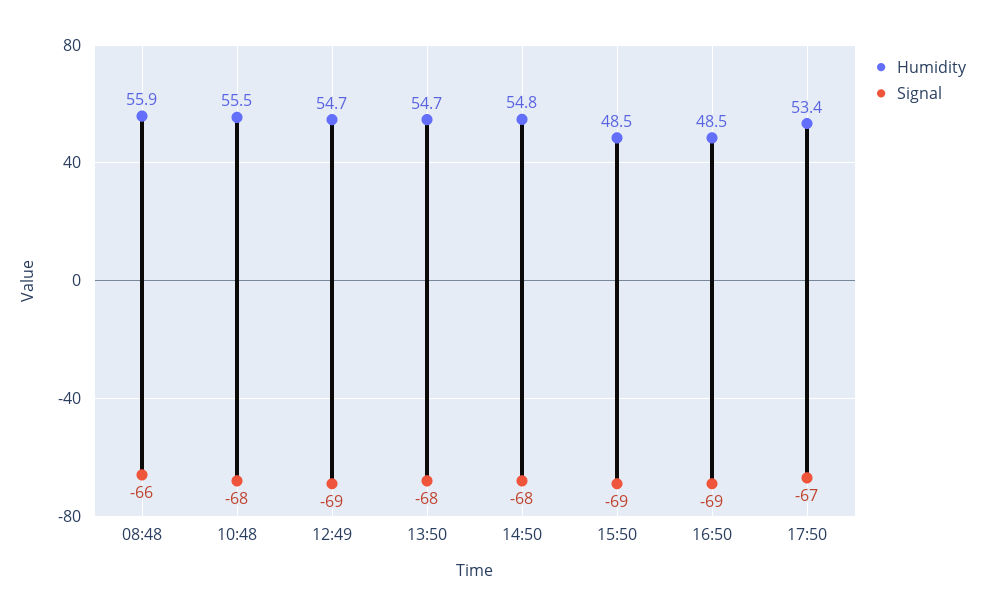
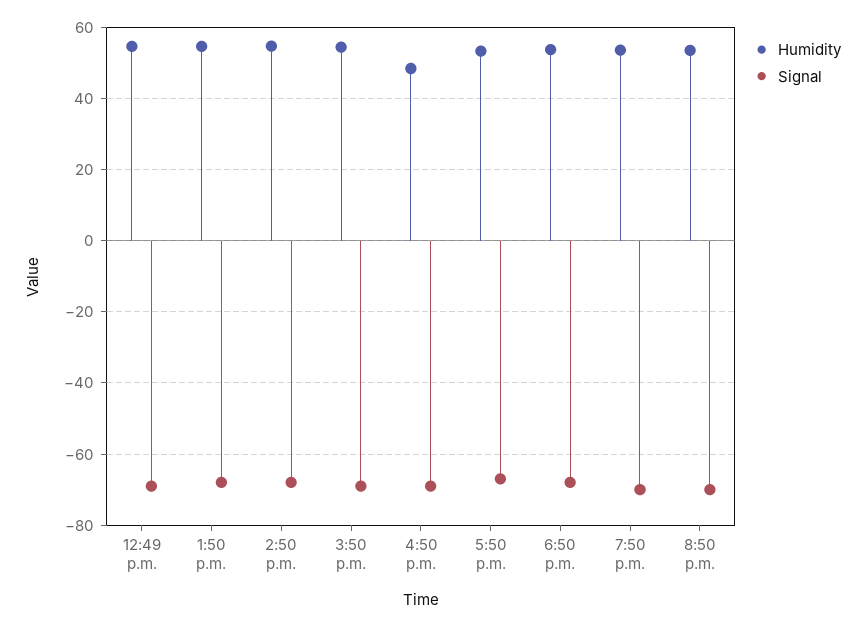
Humidity, 08:48: 55.9 -> none
Signal, 08:48: -66 -> none
Humidity, 10:48: 55.5 -> none
Signal, 10:48: -68 -> none
Humidity, 15:50: 48.5 -> 54
Humidity, 6:50 p.m.: none -> 54
Signal, 6:50 p.m.: none -> -68
Humidity, 7:50 p.m.: none -> 54
Signal, 7:50 p.m.: none -> -70
Humidity, 8:50 p.m.: none -> 54
Signal, 8:50 p.m.: none -> -70

